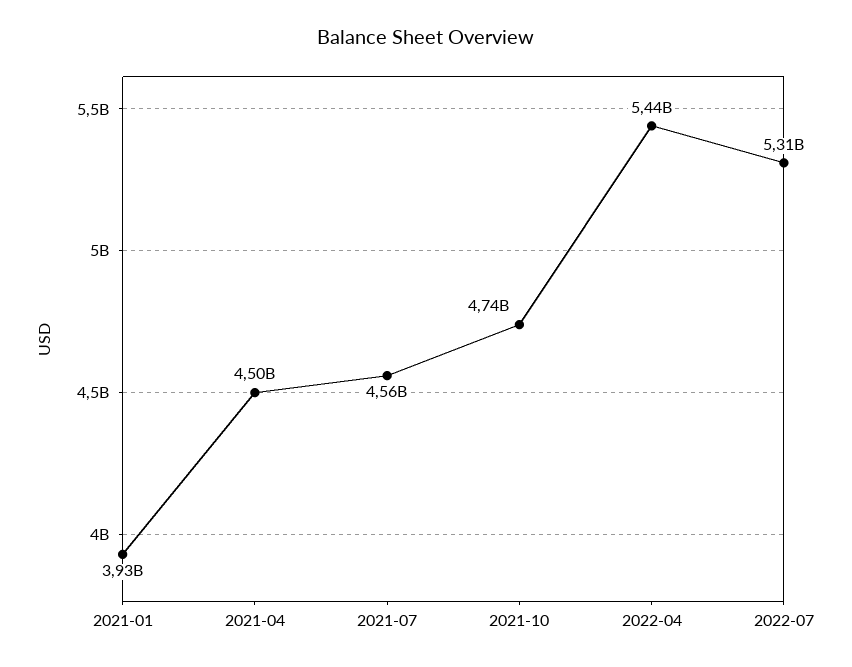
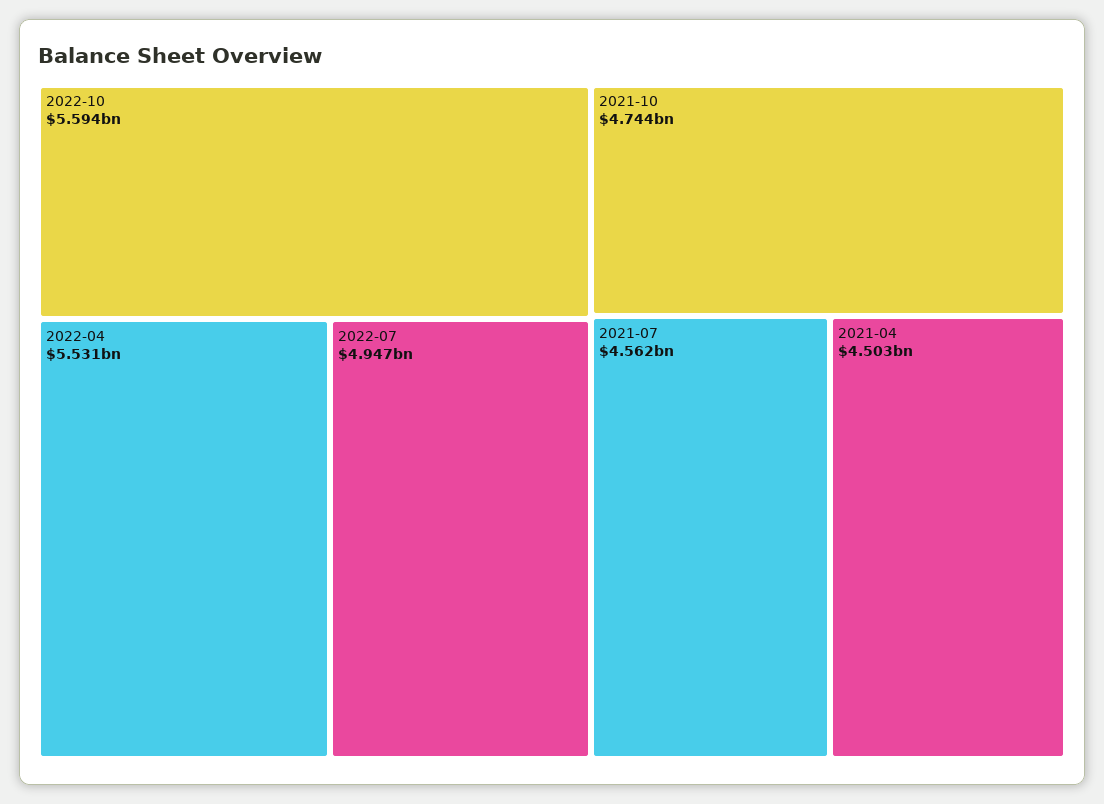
2021-01: 3930000000 -> none
2022-04: 5440000000 -> 5531000000
2022-07: 5310000000 -> 4947000000
2022-10: none -> 5594000000

